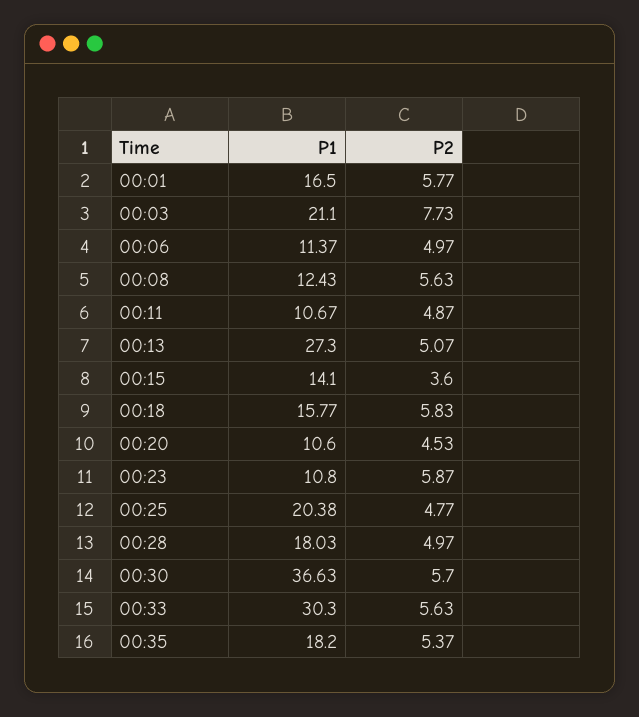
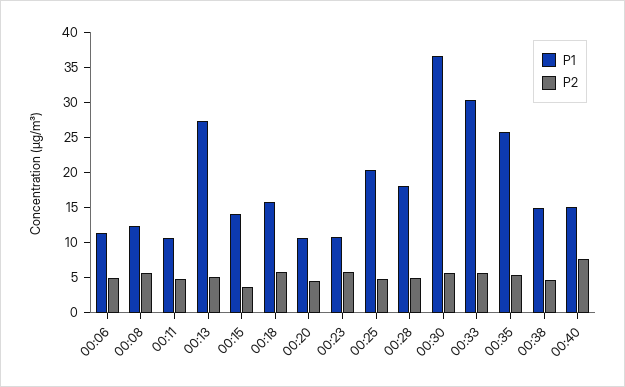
P1, 00:01: 16.5 -> none
P2, 00:01: 5.77 -> none
P1, 00:03: 21.1 -> none
P2, 00:03: 7.73 -> none
P1, 00:35: 18.2 -> 25
P1, 00:38: none -> 15
P2, 00:38: none -> 5
P1, 00:40: none -> 15
P2, 00:40: none -> 7.5

